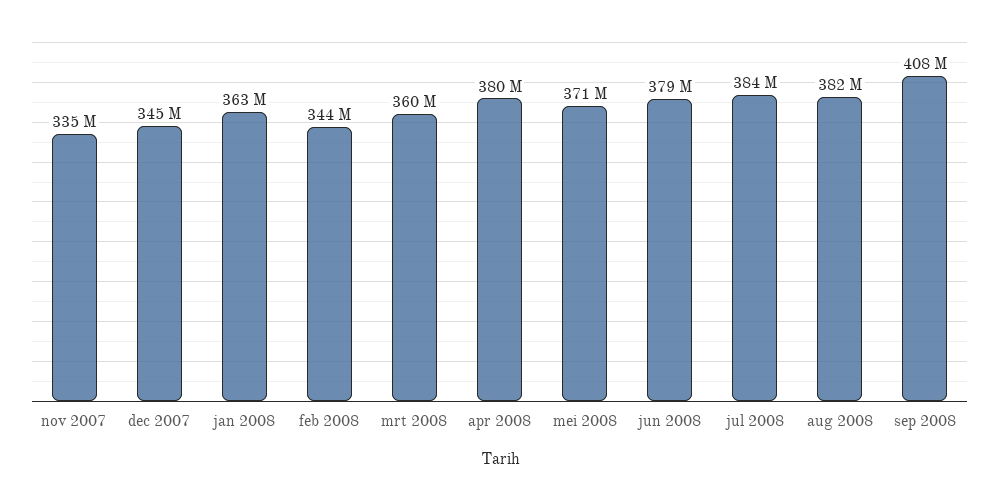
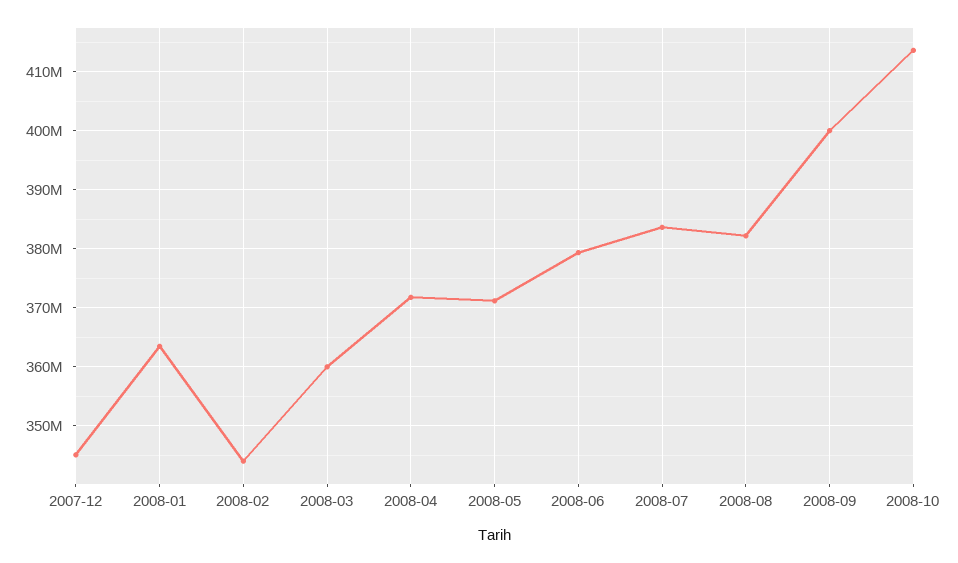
nov 2007: 335000000 -> none
apr 2008: 380000000 -> 372000000
sep 2008: 408000000 -> 400000000
2008-10: none -> 414000000

